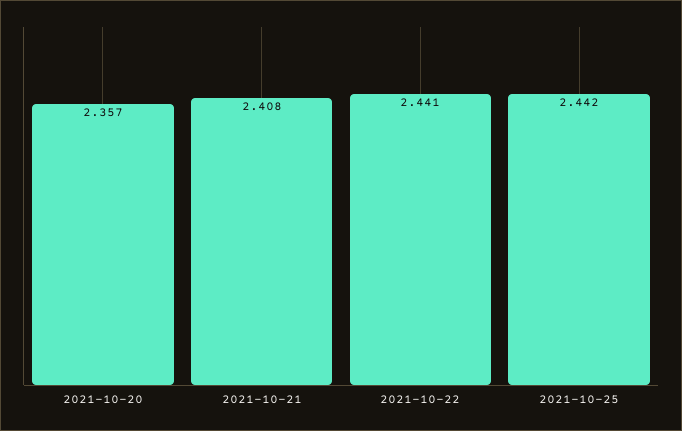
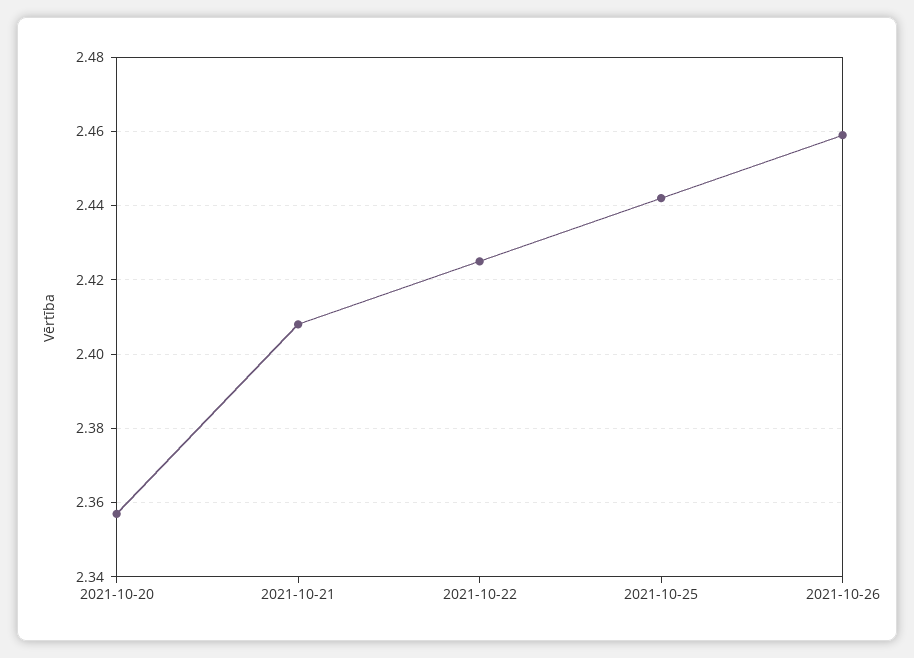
2021-10-22: 2.441 -> 2.425
2021-10-26: none -> 2.46

